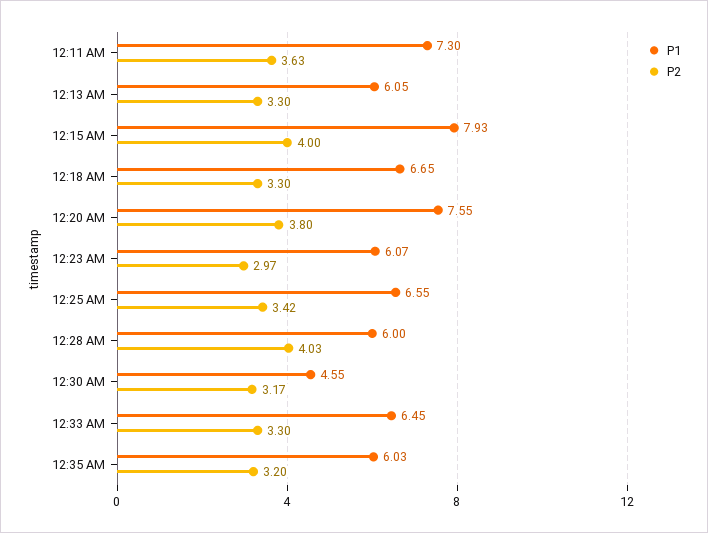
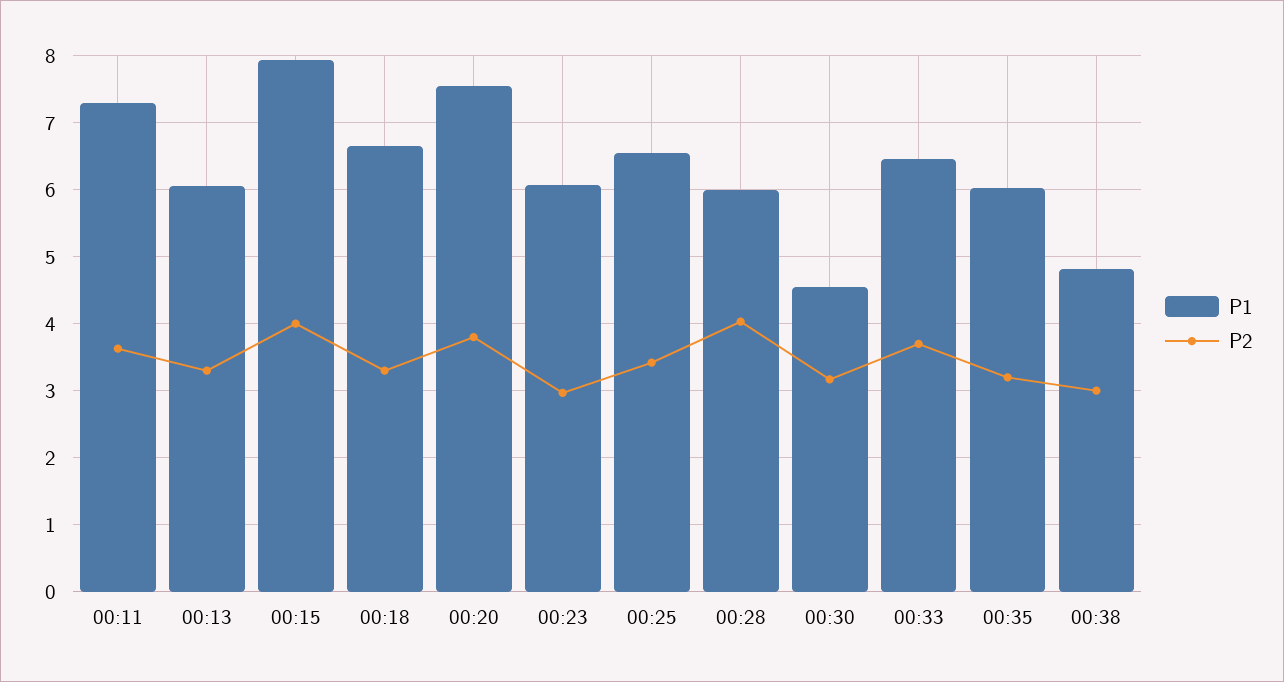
P2, 12:33 AM: 3.3 -> 3.7
P1, 00:38: none -> 4.8
P2, 00:38: none -> 3

